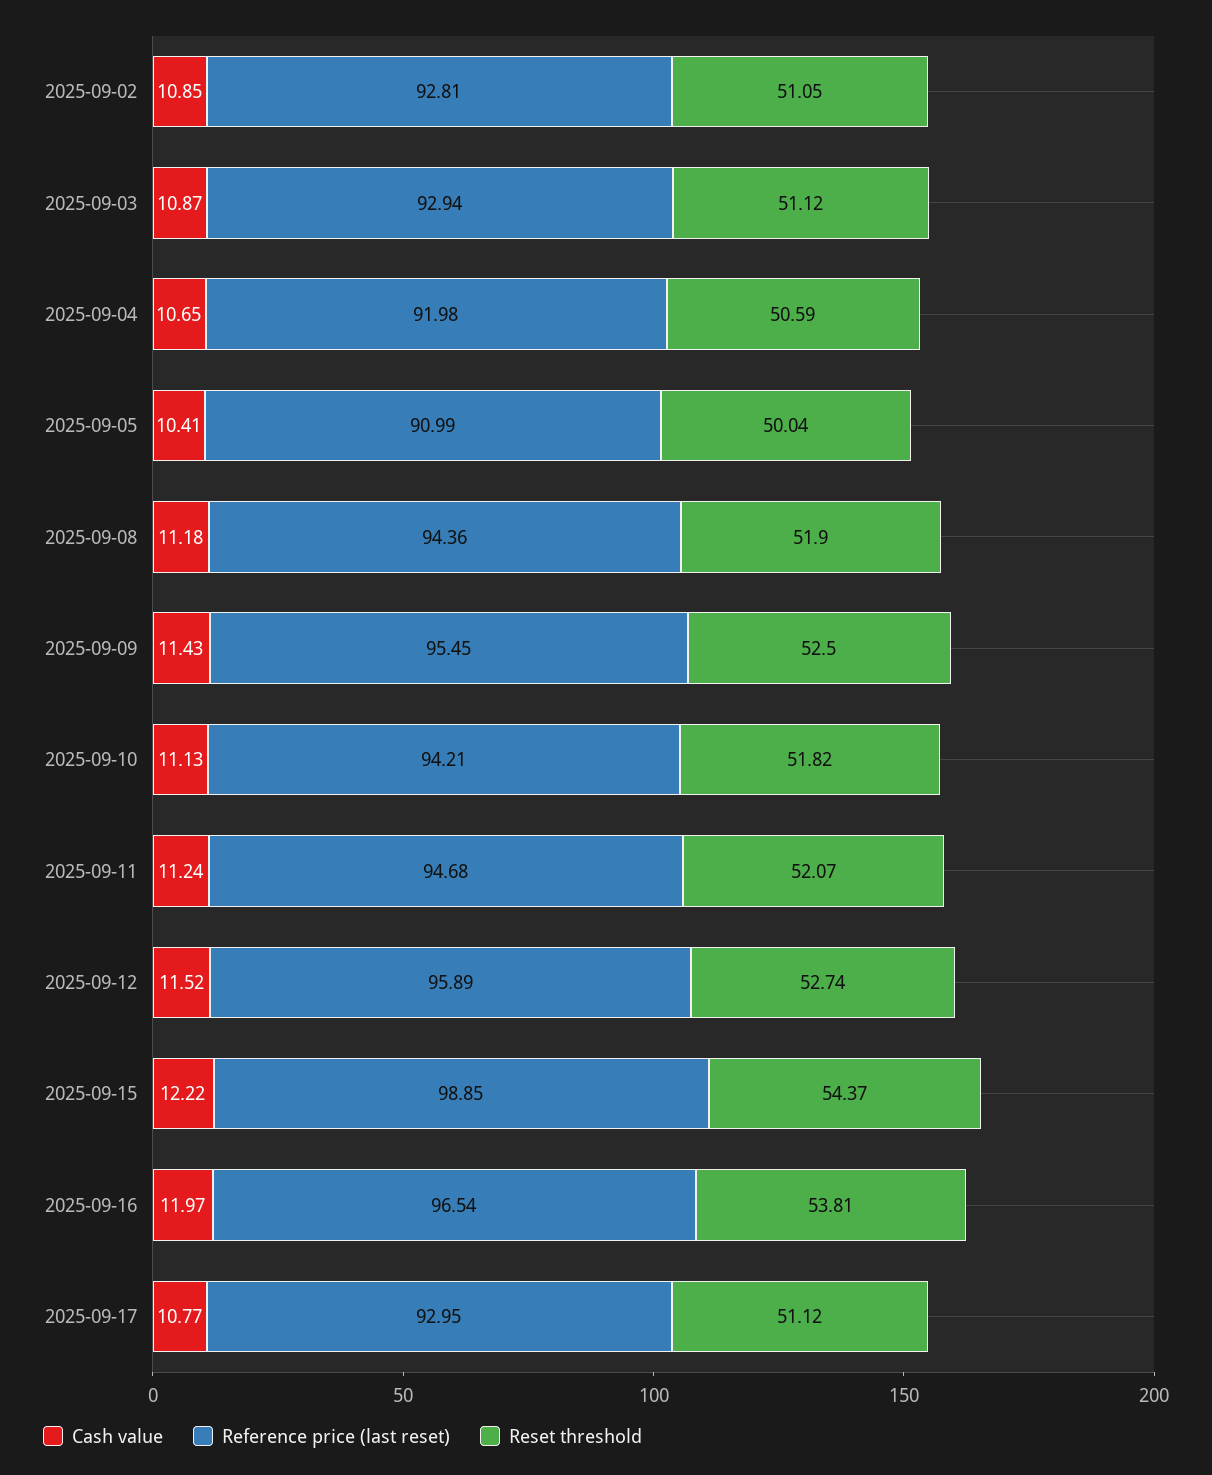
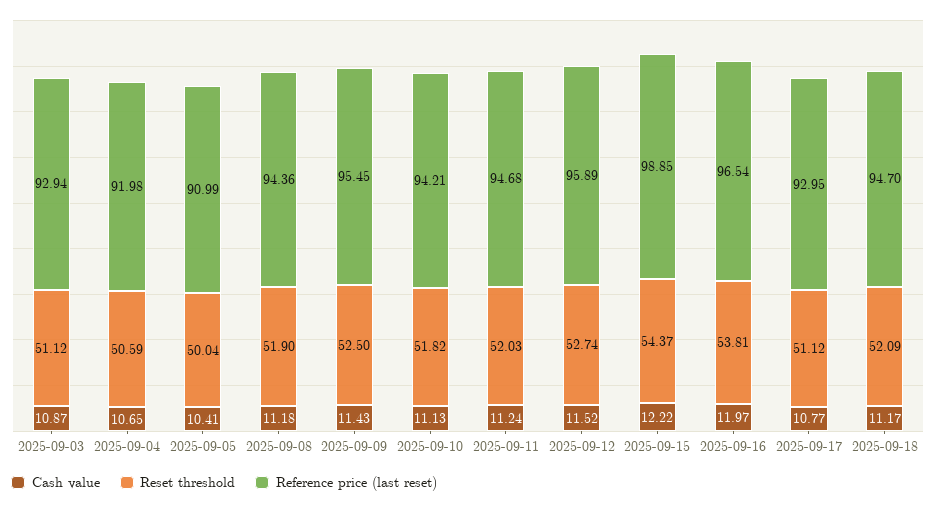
Cash value, 2025-09-02: 10.85 -> none
Reference price (last reset), 2025-09-02: 92.81 -> none
Reset threshold, 2025-09-02: 51.05 -> none
Reset threshold, 2025-09-11: 52.07 -> 52.03
Cash value, 2025-09-18: none -> 11.17
Reset threshold, 2025-09-18: none -> 52.09
Reference price (last reset), 2025-09-18: none -> 94.7

